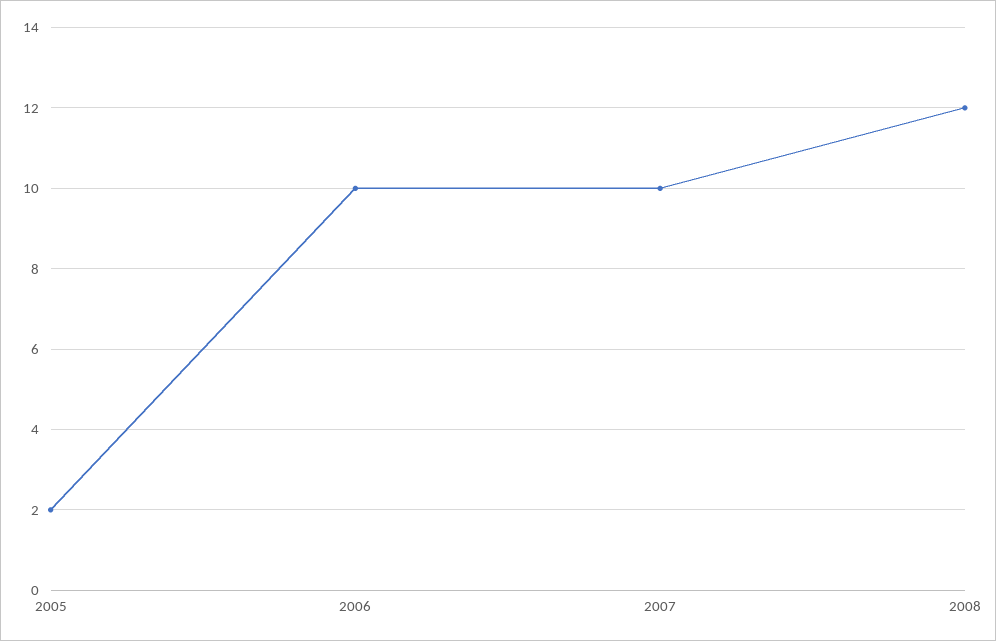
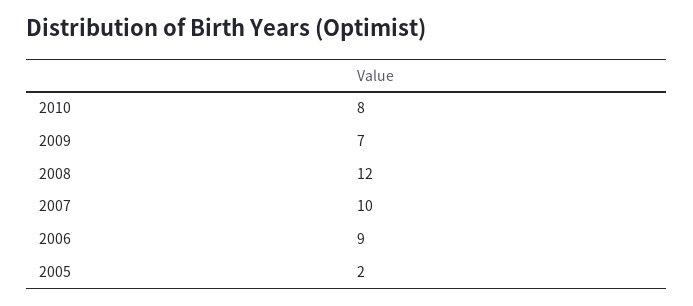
2006: 10 -> 9
2010: none -> 8
2009: none -> 7

